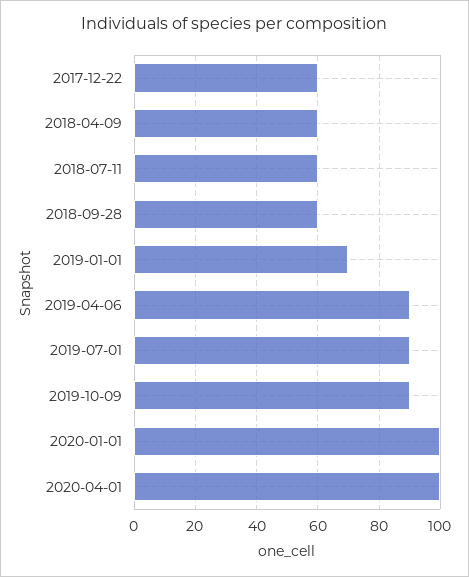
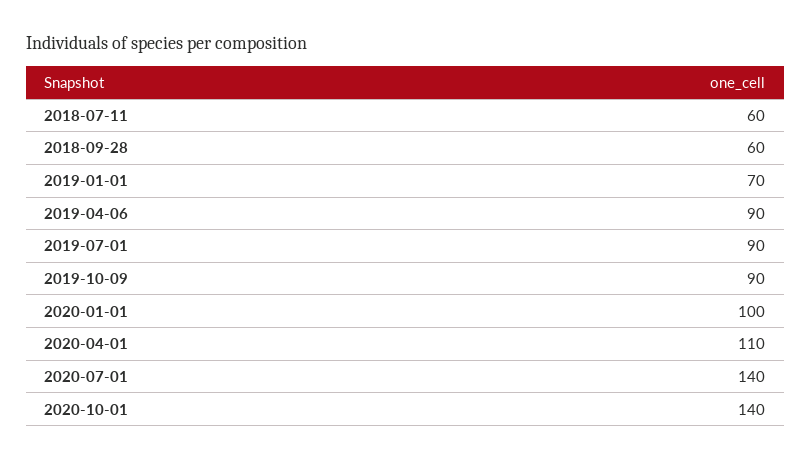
2017-12-22: 60 -> none
2018-04-09: 60 -> none
2020-04-01: 100 -> 110
2020-07-01: none -> 140
2020-10-01: none -> 140

